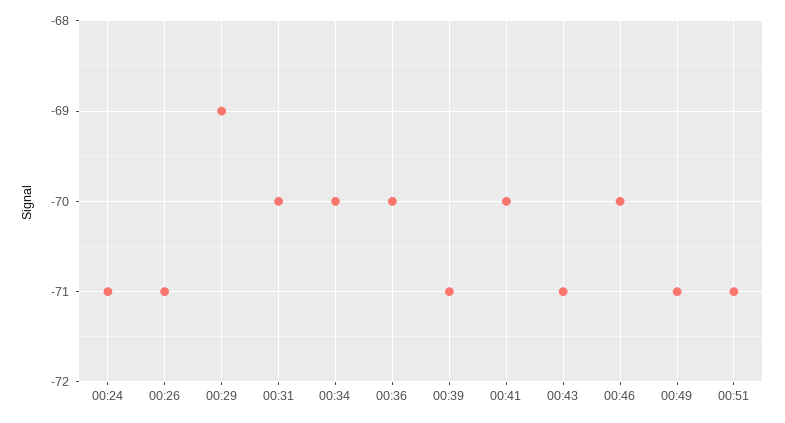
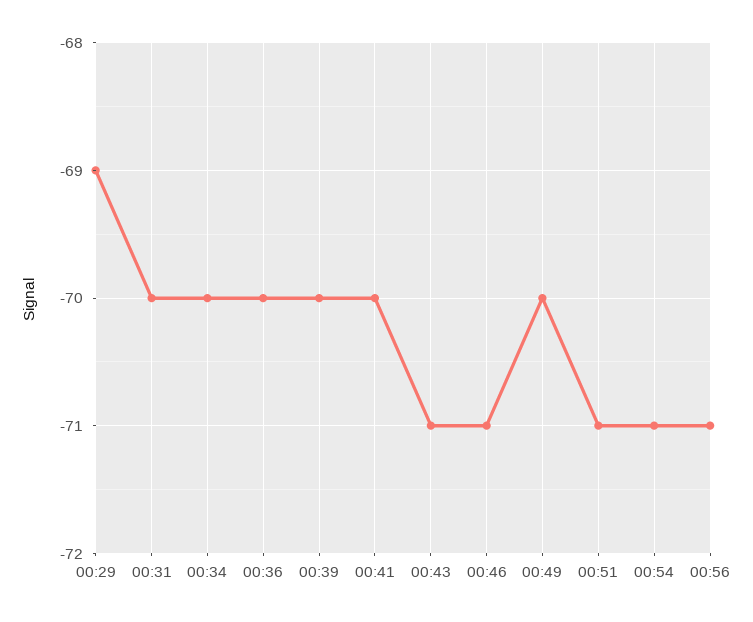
00:24: -71 -> none
00:26: -71 -> none
00:39: -71 -> -70
00:46: -70 -> -71
00:49: -71 -> -70
00:54: none -> -71
00:56: none -> -71

